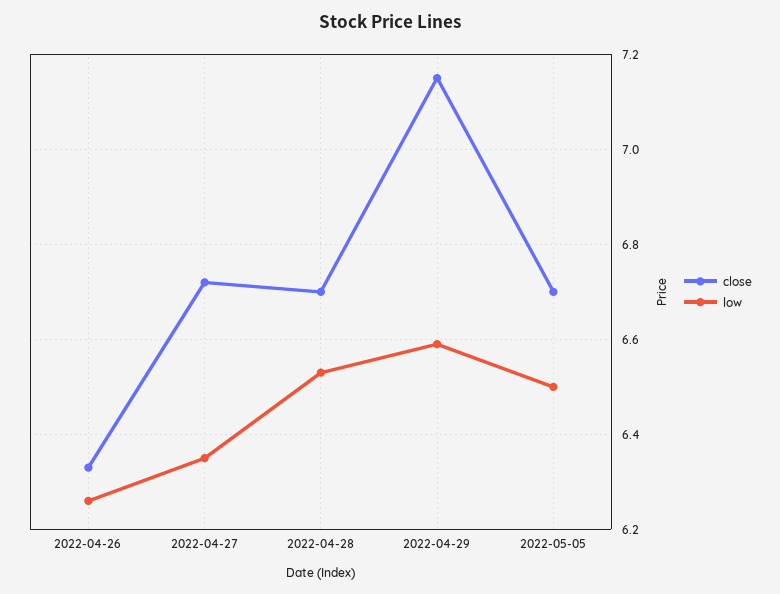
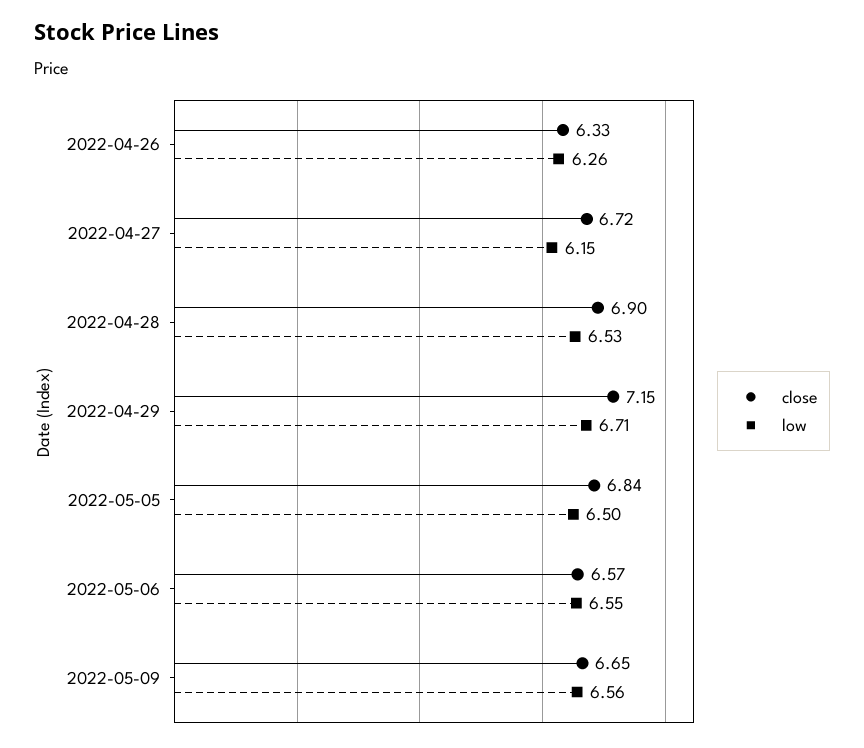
low, 2022-04-27: 6.35 -> 6.15
close, 2022-04-28: 6.7 -> 6.9
low, 2022-04-29: 6.6 -> 6.71
close, 2022-05-05: 6.7 -> 6.84
close, 2022-05-06: none -> 6.57
low, 2022-05-06: none -> 6.55
close, 2022-05-09: none -> 6.65
low, 2022-05-09: none -> 6.56

